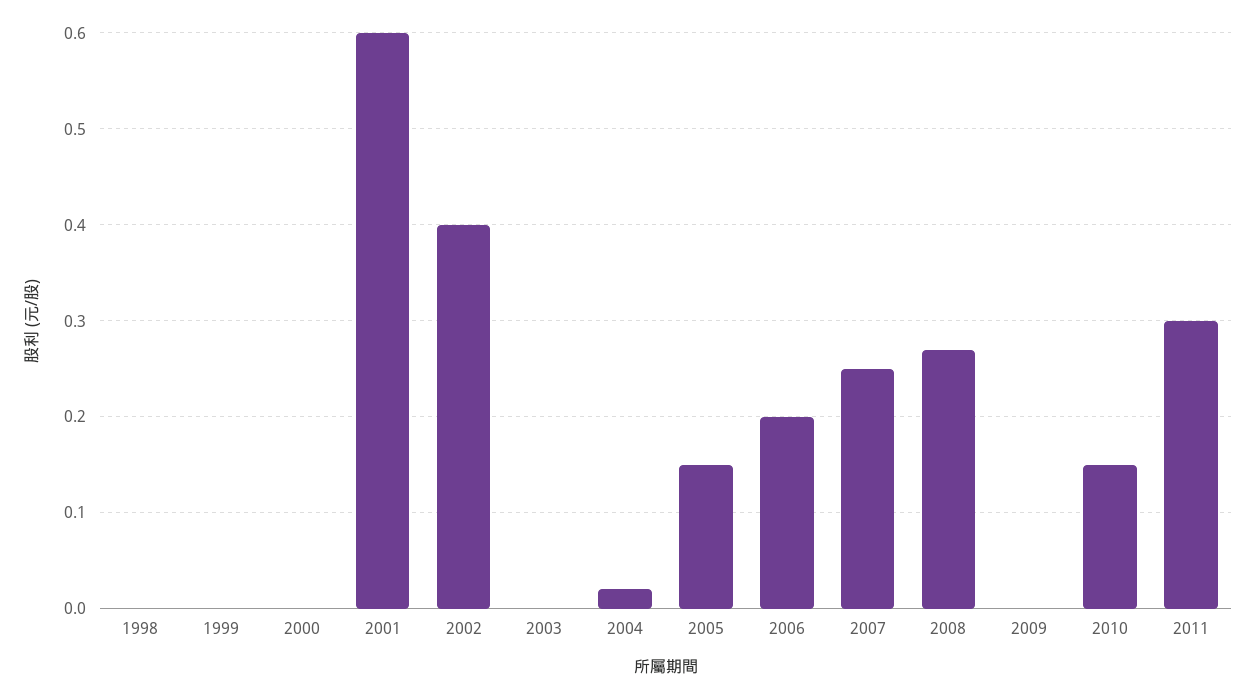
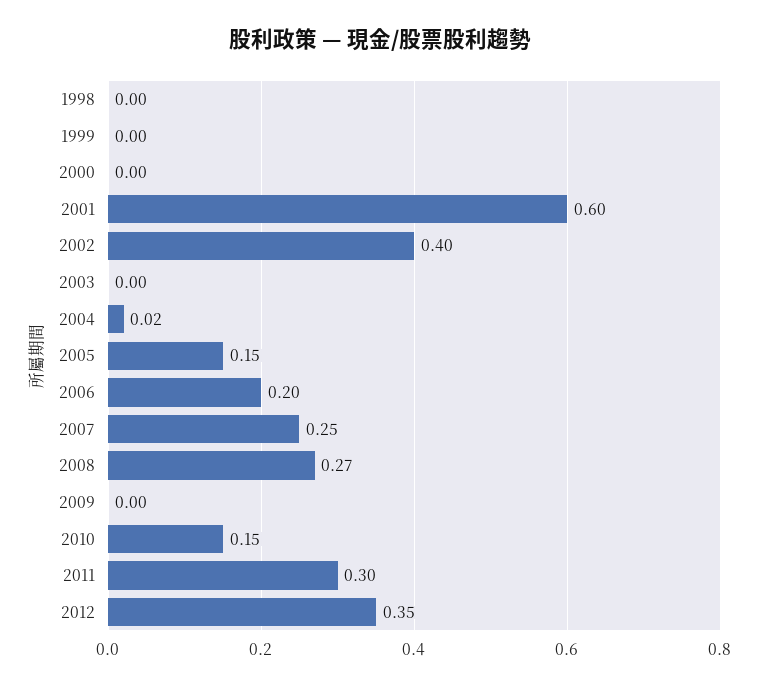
2012: none -> 0.35

